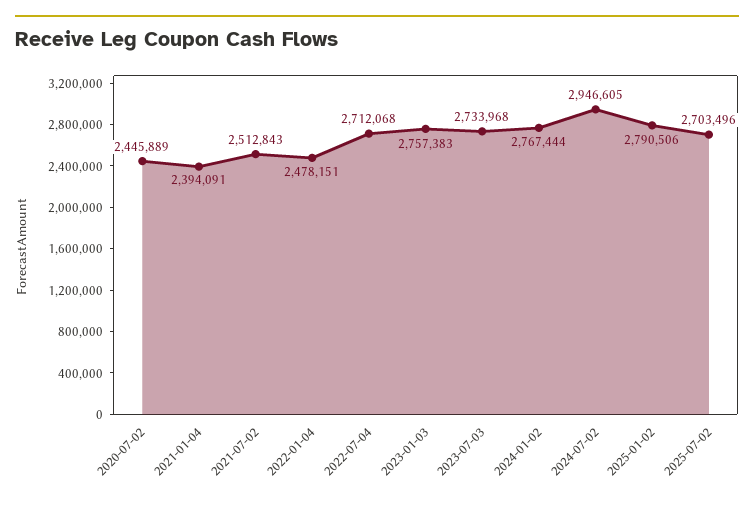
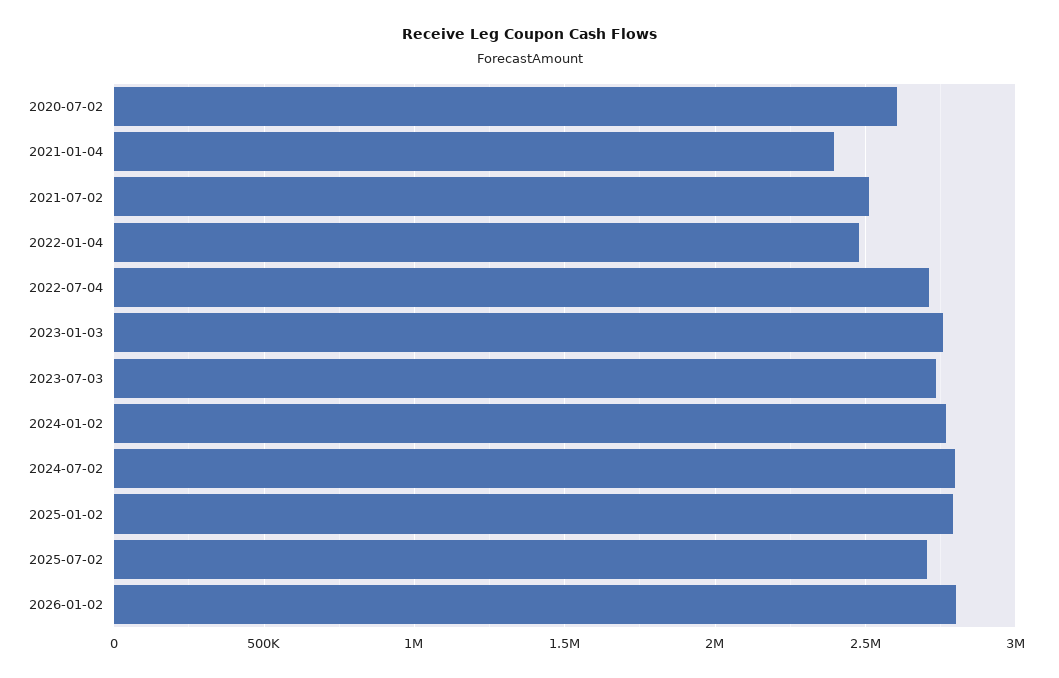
2020-07-02: 2445889 -> 2600000
2024-07-02: 2946605 -> 2800000
2026-01-02: none -> 2800000

